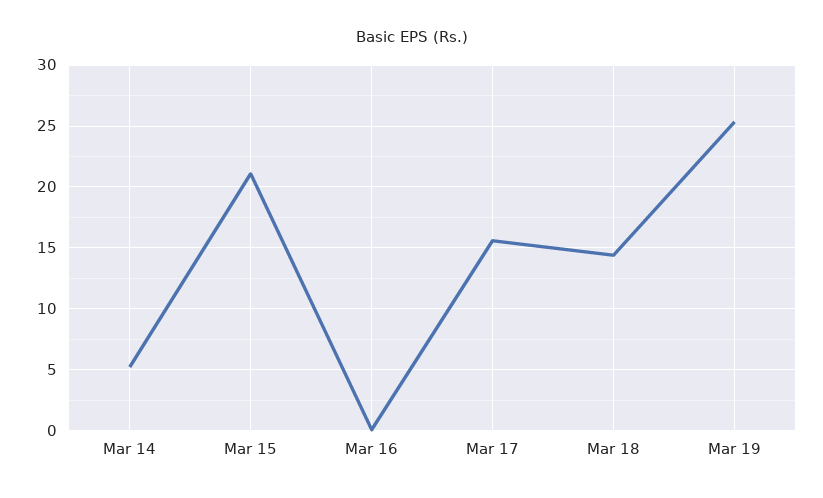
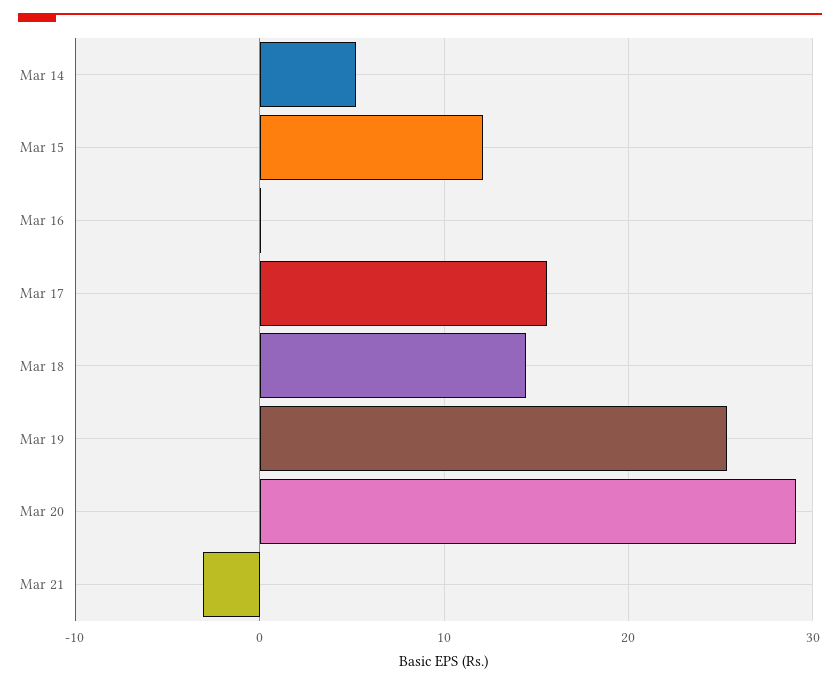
Mar 15: 21 -> 12
Mar 20: none -> 29
Mar 21: none -> -3

